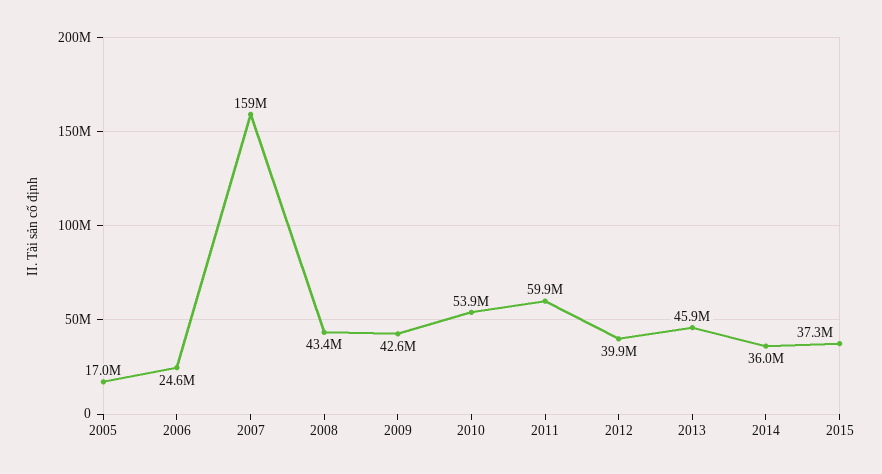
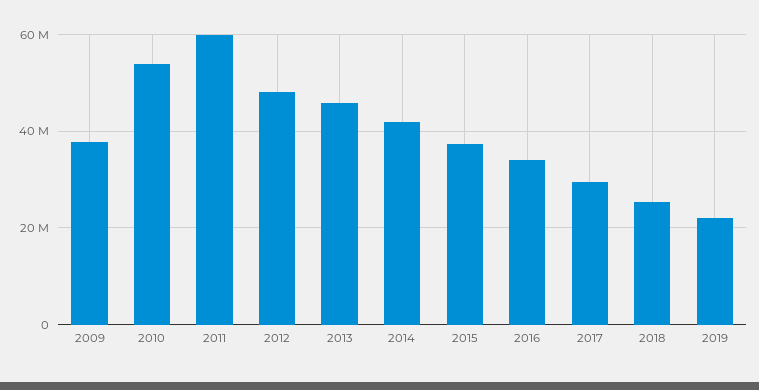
2005: 17000000 -> none
2006: 24600000 -> none
2007: 159000000 -> none
2008: 43400000 -> none
2009: 42600000 -> 38000000
2012: 39900000 -> 48000000
2014: 36000000 -> 42000000
2016: none -> 34000000
2017: none -> 30000000
2018: none -> 26000000
2019: none -> 22000000

